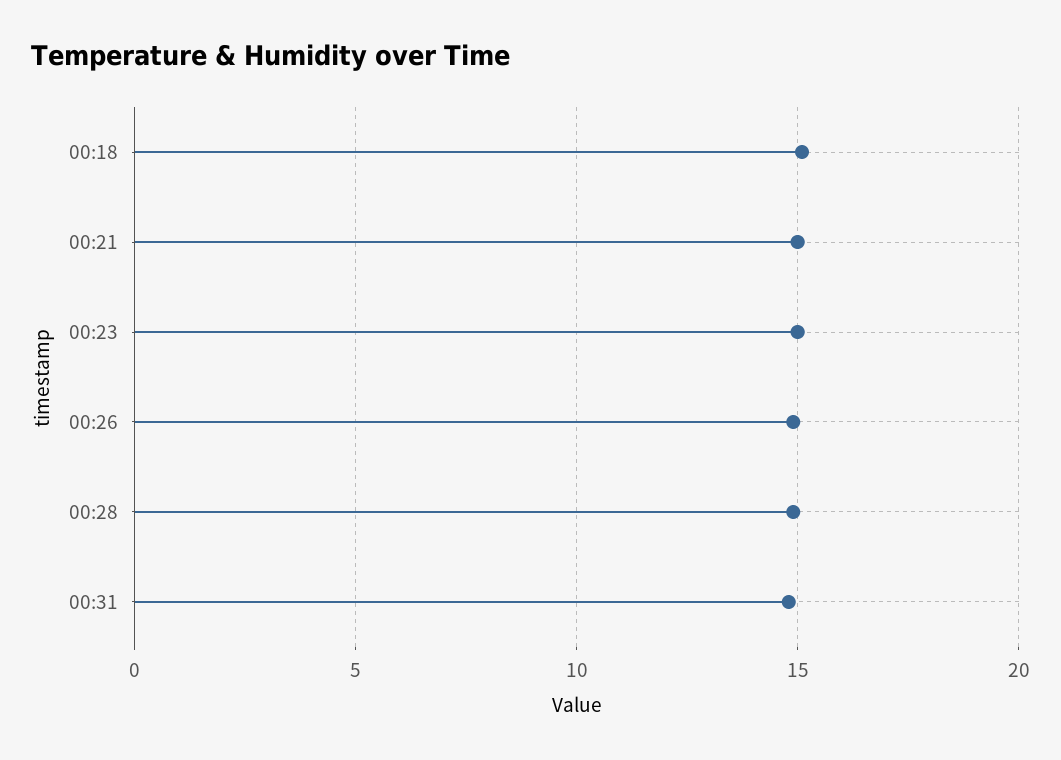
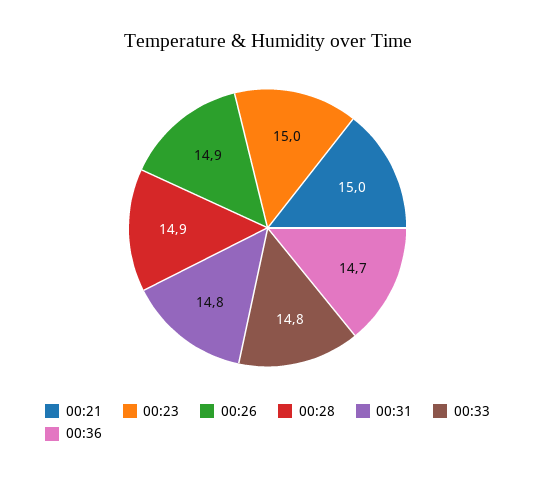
00:18: 15 -> none
00:33: none -> 14.8
00:36: none -> 14.7

